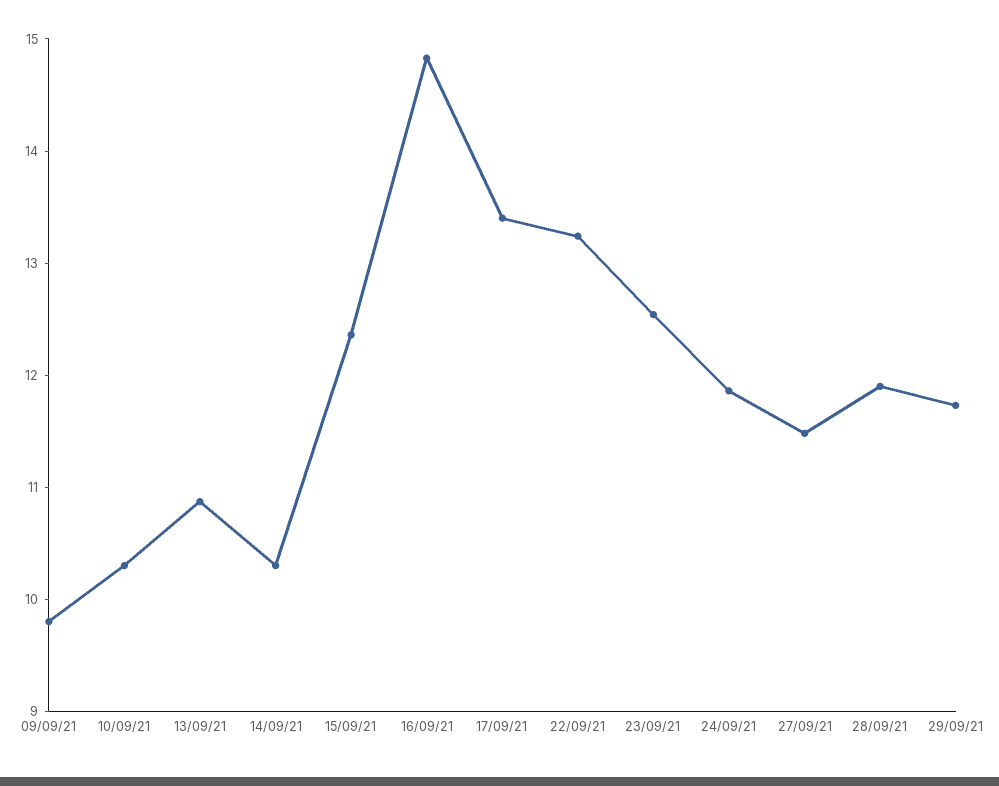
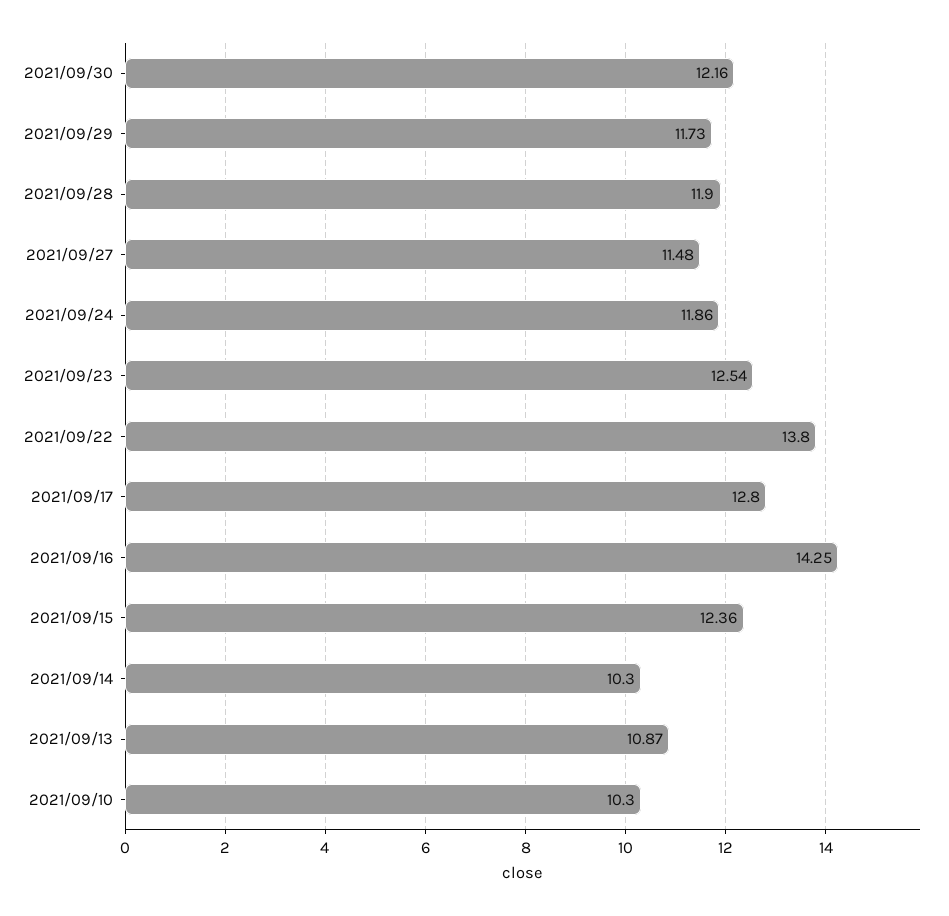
09/09/21: 9.8 -> none
16/09/21: 14.8 -> 14.25
17/09/21: 13.4 -> 12.8
22/09/21: 13.2 -> 13.8
2021/09/30: none -> 12.16

